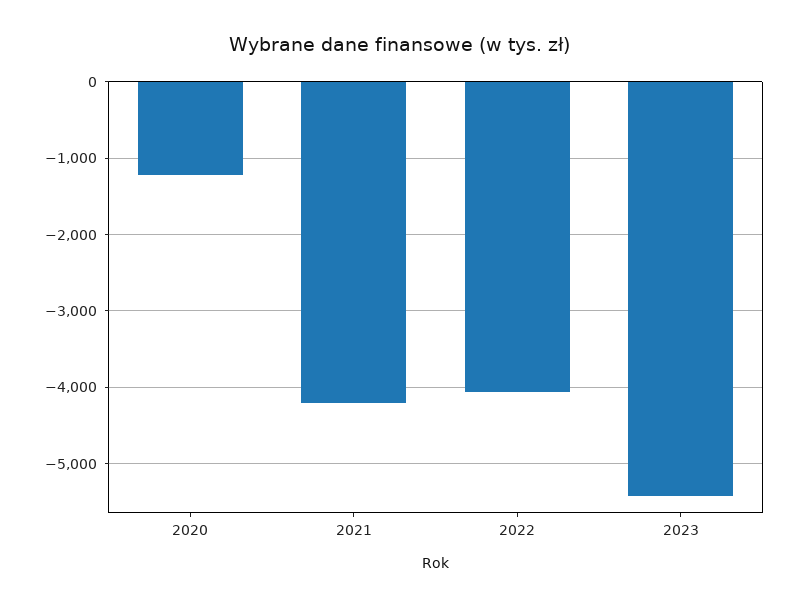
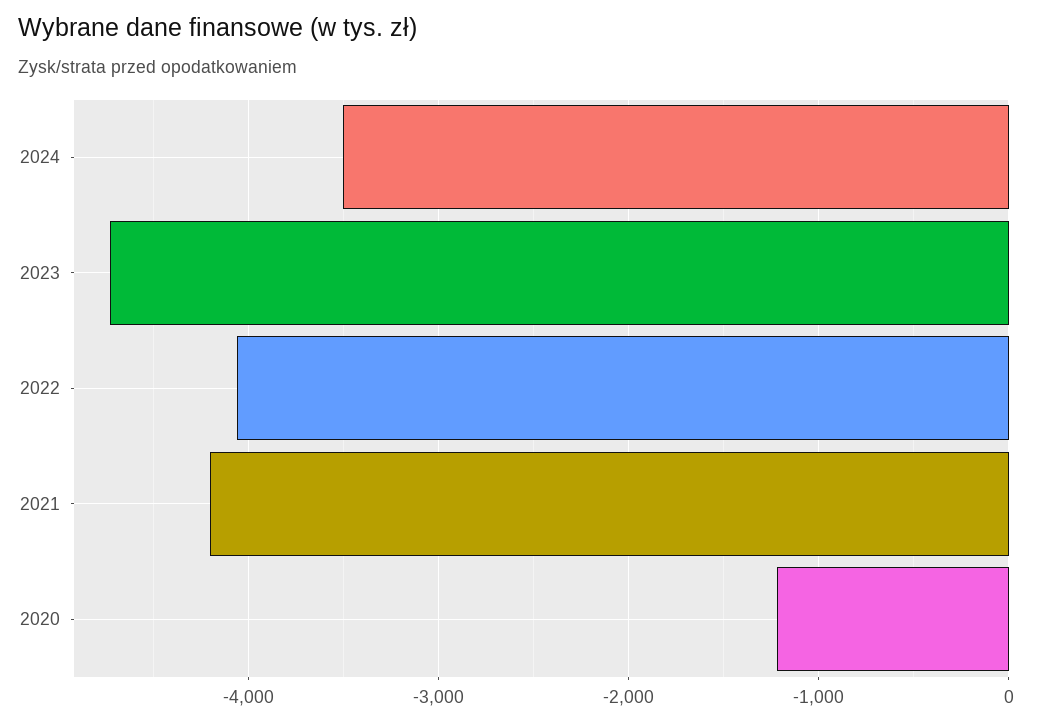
2023: -5400 -> -4700
2024: none -> -3500

